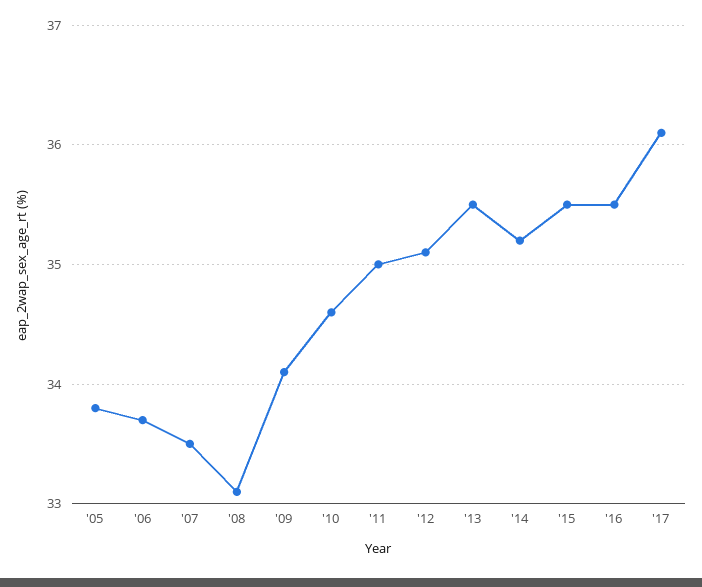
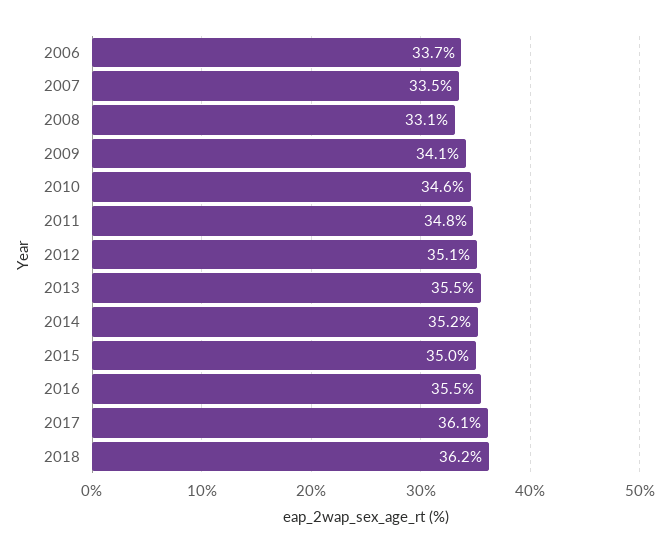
'05: 33.8 -> none
'11: 35 -> 34.8
'15: 35.5 -> 35
2018: none -> 36.2

